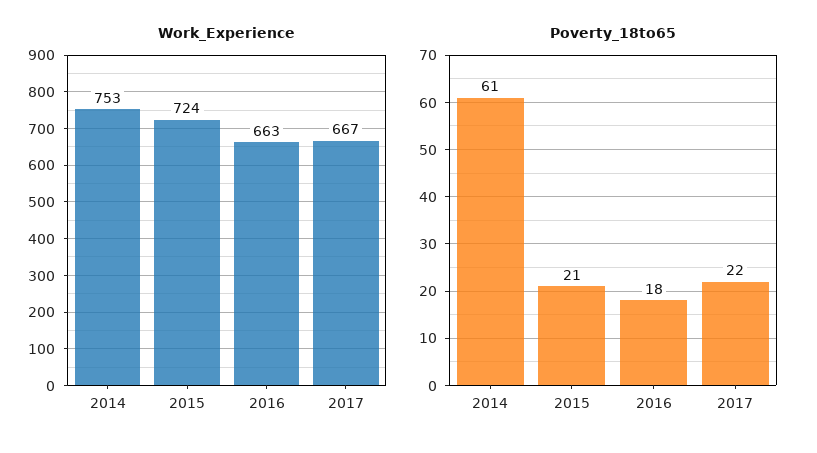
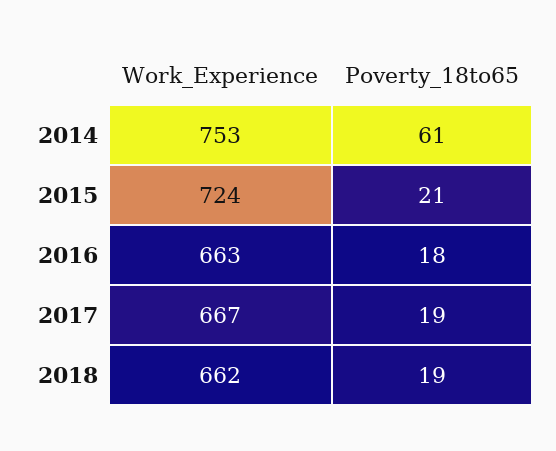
Poverty_18to65, 2017: 22 -> 19
Work_Experience, 2018: none -> 662
Poverty_18to65, 2018: none -> 19

